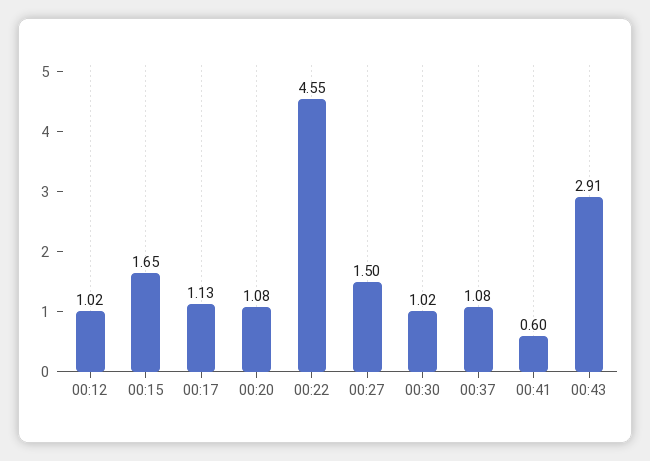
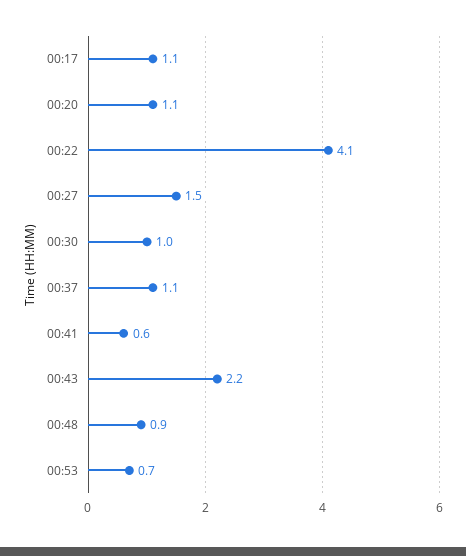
00:12: 1.02 -> none
00:15: 1.65 -> none
00:22: 4.55 -> 4.1
00:43: 2.91 -> 2.2
00:48: none -> 0.9
00:53: none -> 0.7

